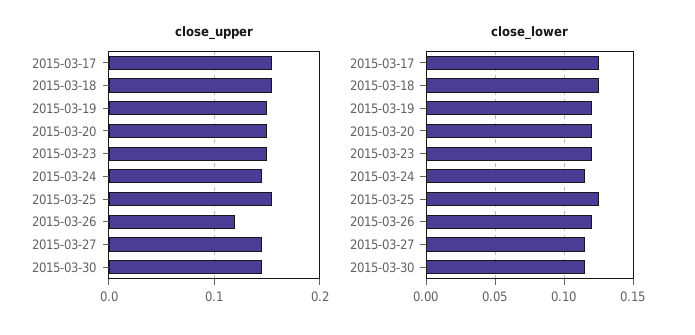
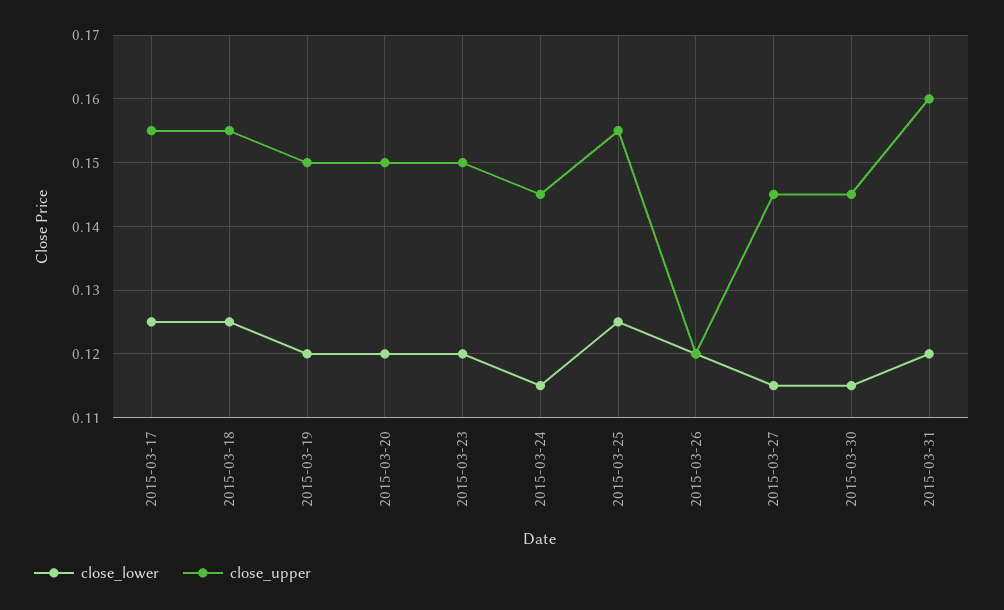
close_lower, 2015-03-31: none -> 0.12
close_upper, 2015-03-31: none -> 0.16

